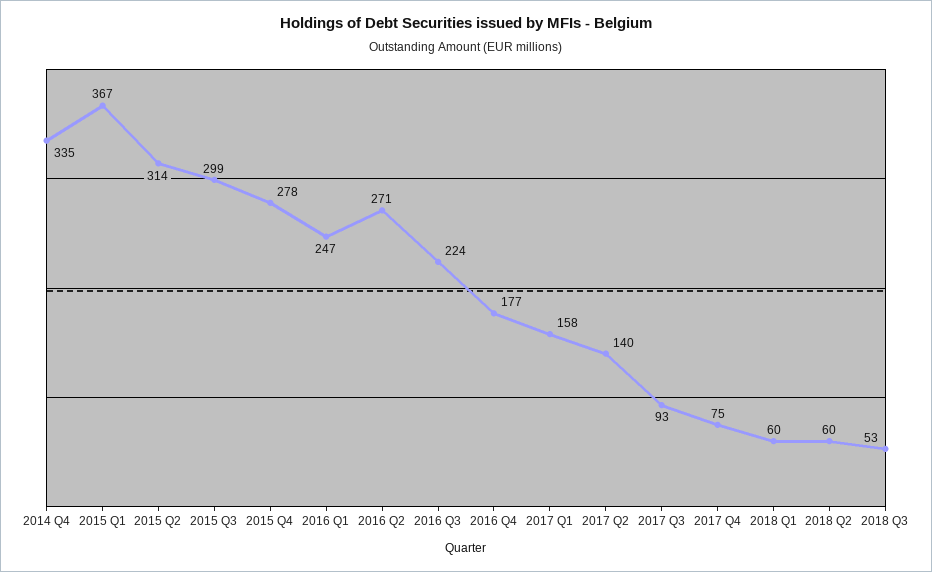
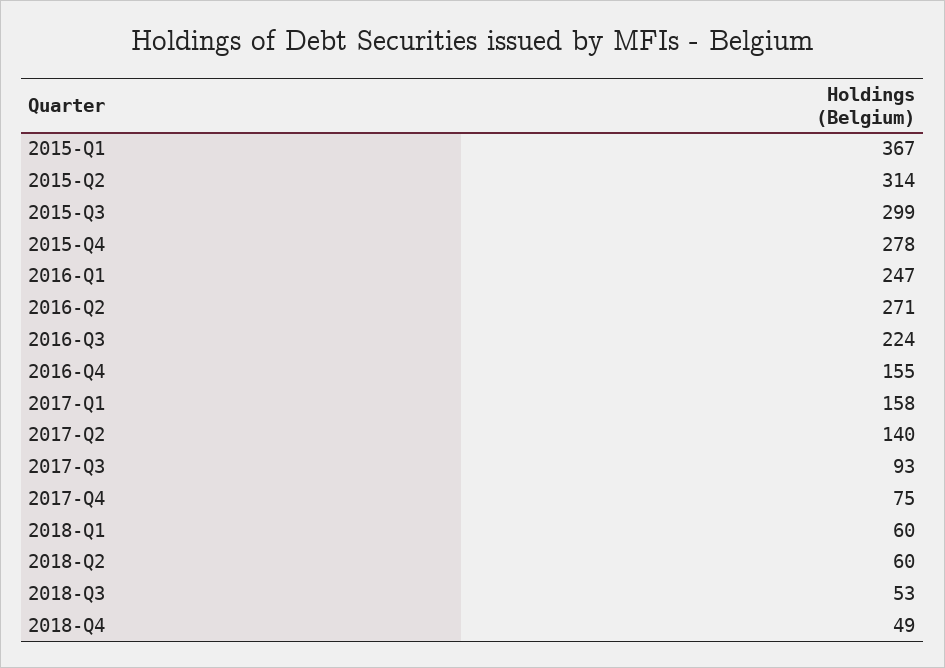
2014 Q4: 335 -> none
2016 Q4: 177 -> 155
2018-Q4: none -> 49

